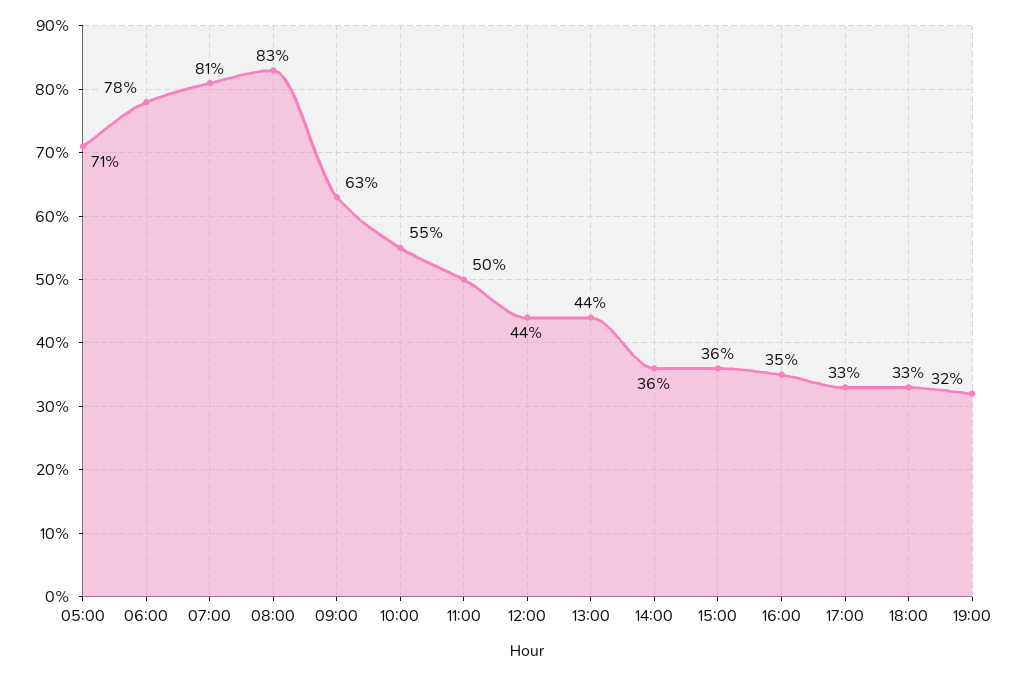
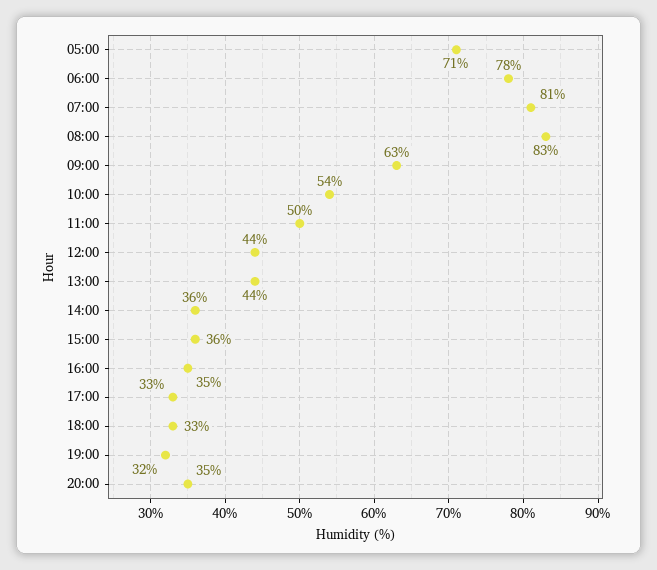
10:00: 55 -> 54
20:00: none -> 35

